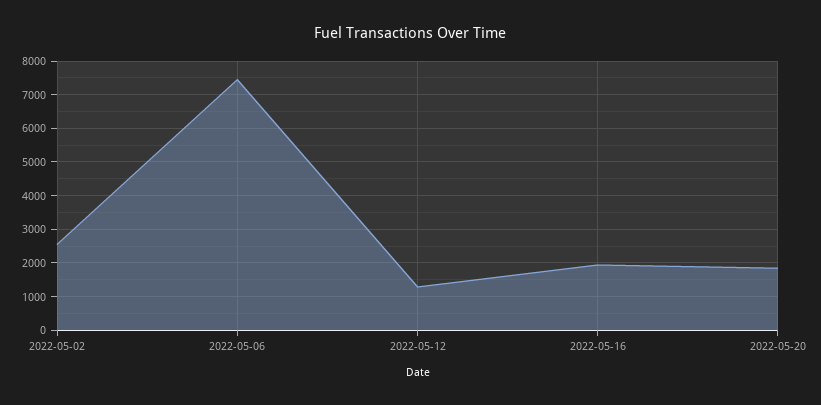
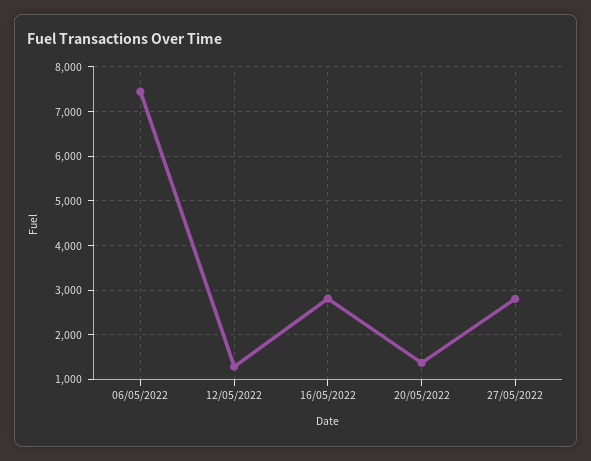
2022-05-02: 2600 -> none
2022-05-16: 2000 -> 2800
2022-05-20: 1800 -> 1400
27/05/2022: none -> 2800

